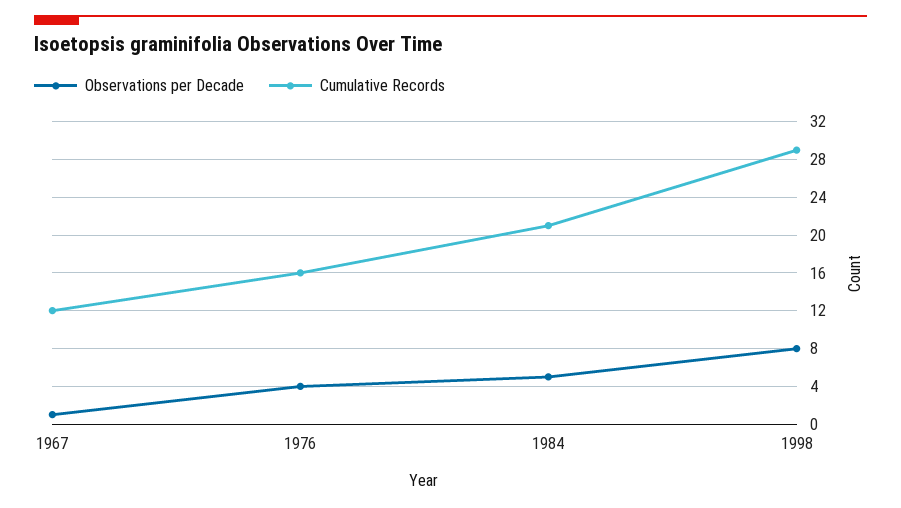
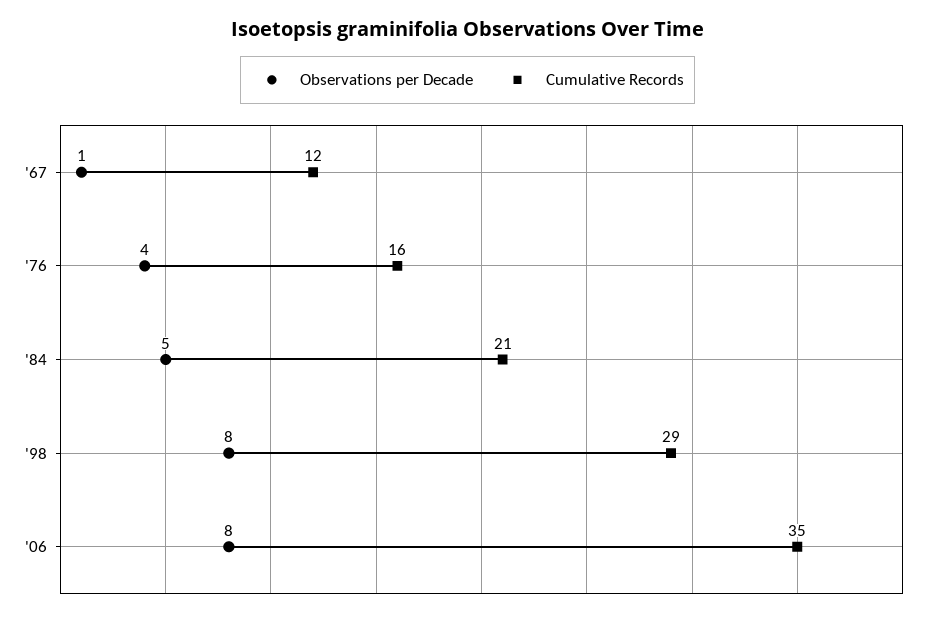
Observations per Decade, '06: none -> 8
Cumulative Records, '06: none -> 35

